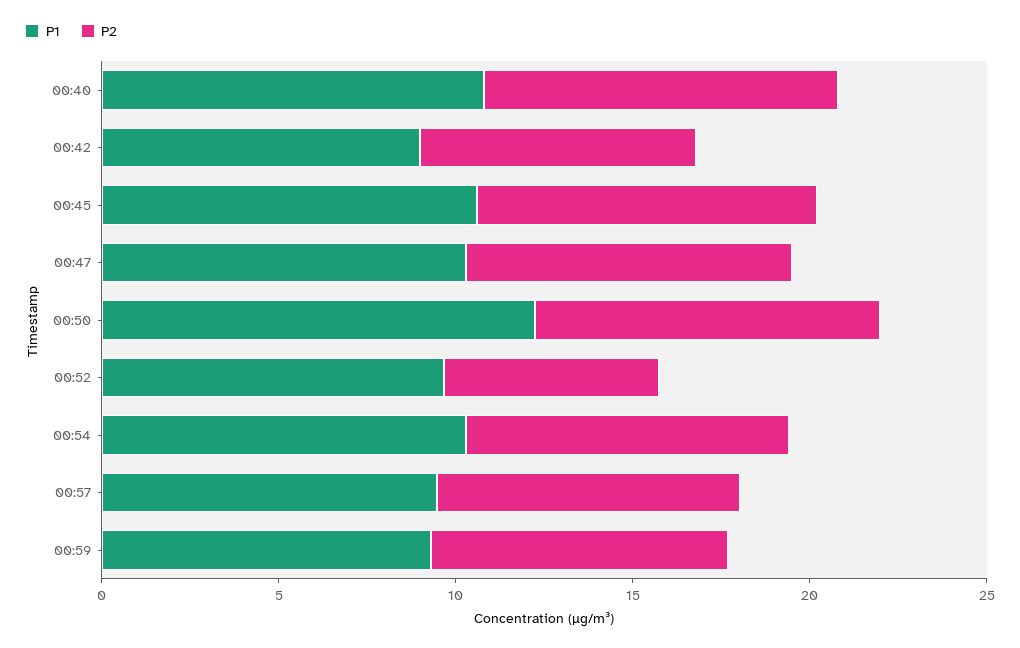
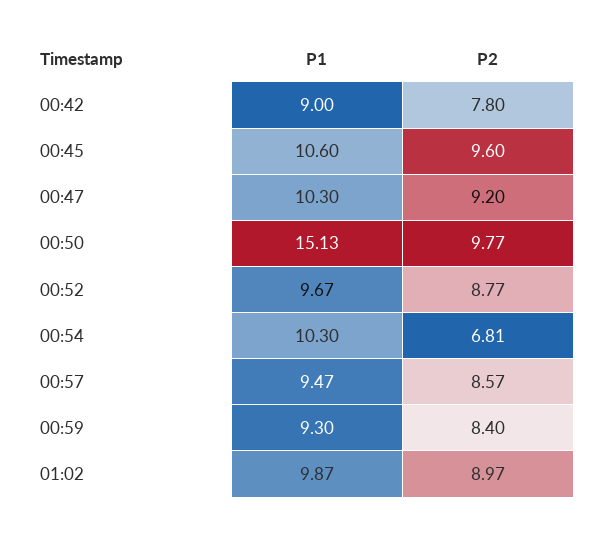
P1, 00:40: 11 -> none
P2, 00:40: 10 -> none
P1, 00:50: 12 -> 15.13
P2, 00:52: 6 -> 8.77
P2, 00:54: 9 -> 6.81
P1, 01:02: none -> 9.87
P2, 01:02: none -> 8.97

